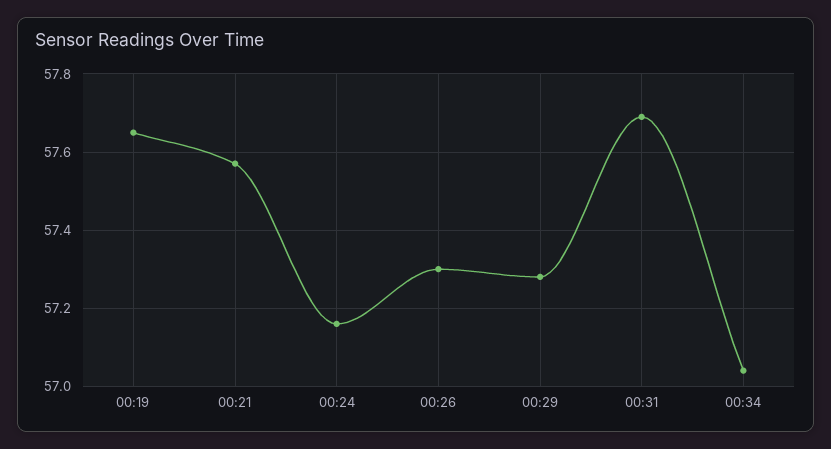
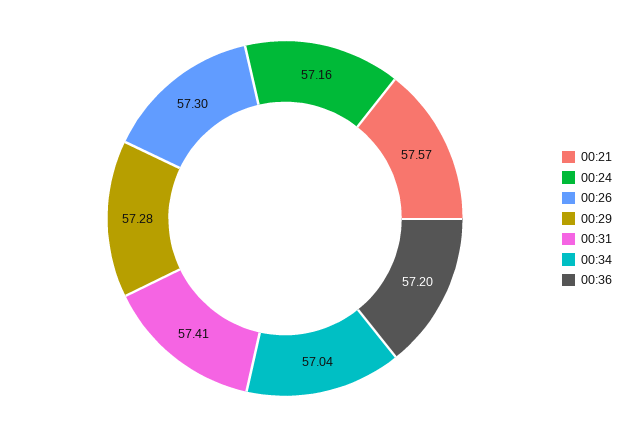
00:19: 57.65 -> none
00:31: 57.7 -> 57.41
00:36: none -> 57.2

